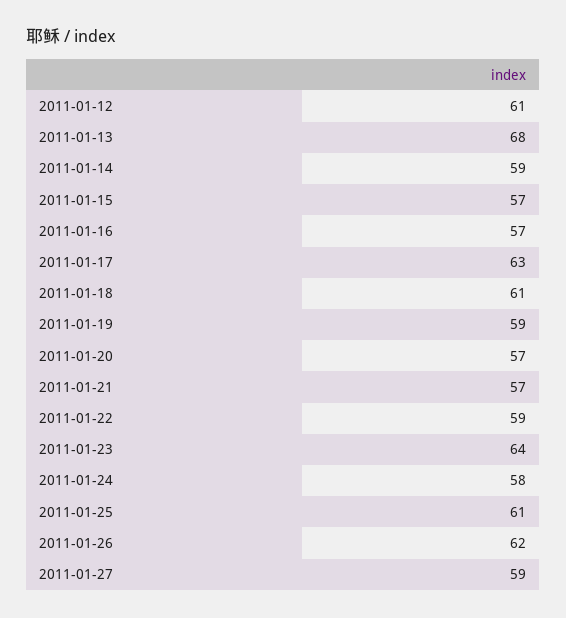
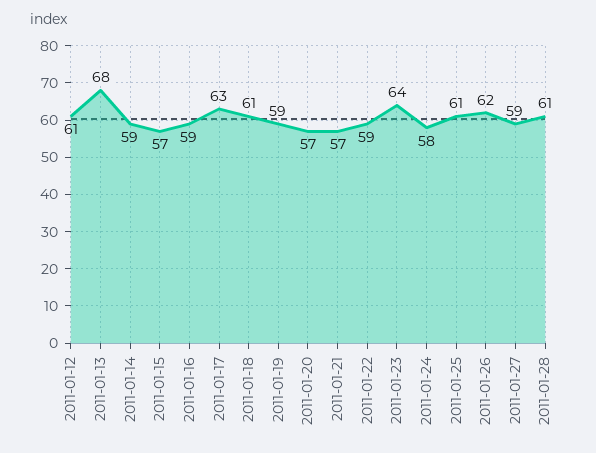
2011-01-16: 57 -> 59
2011-01-28: none -> 61

